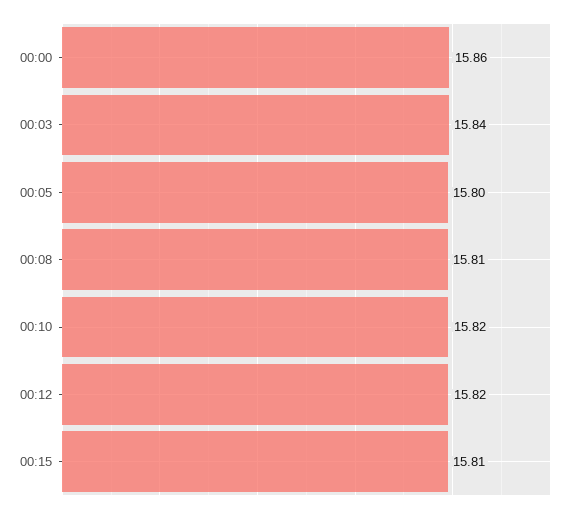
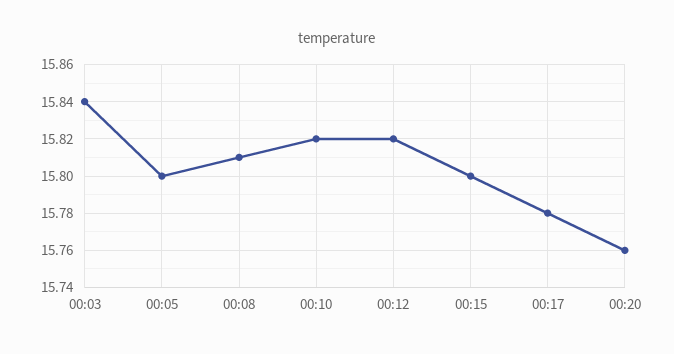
00:00: 15.86 -> none
00:15: 15.81 -> 15.8
00:17: none -> 15.78
00:20: none -> 15.76

